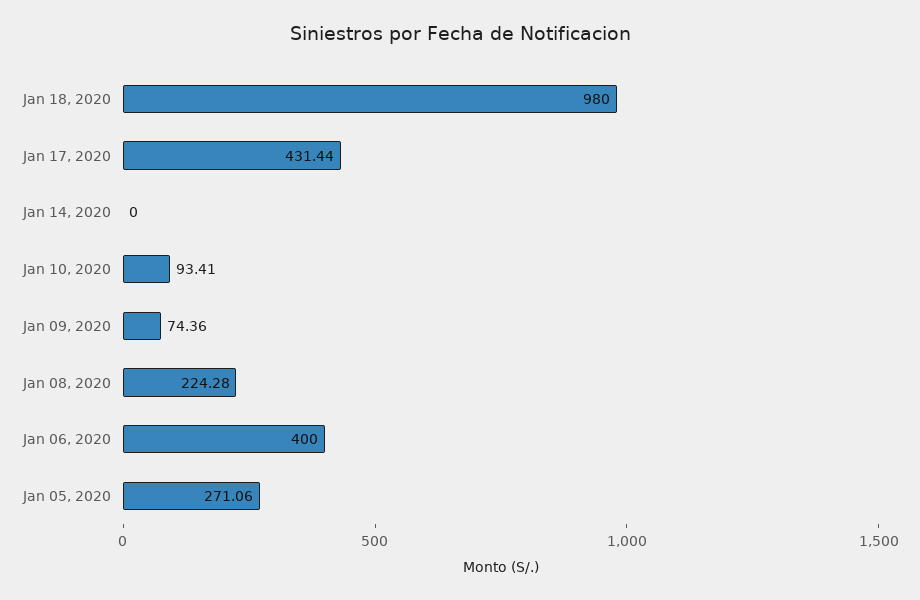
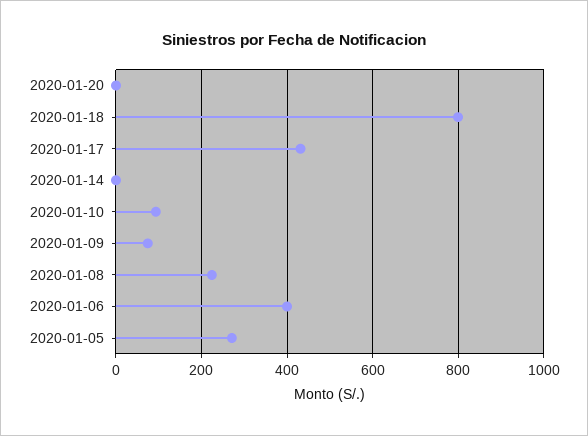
Jan 18, 2020: 980 -> 800
2020-01-20: none -> 0

